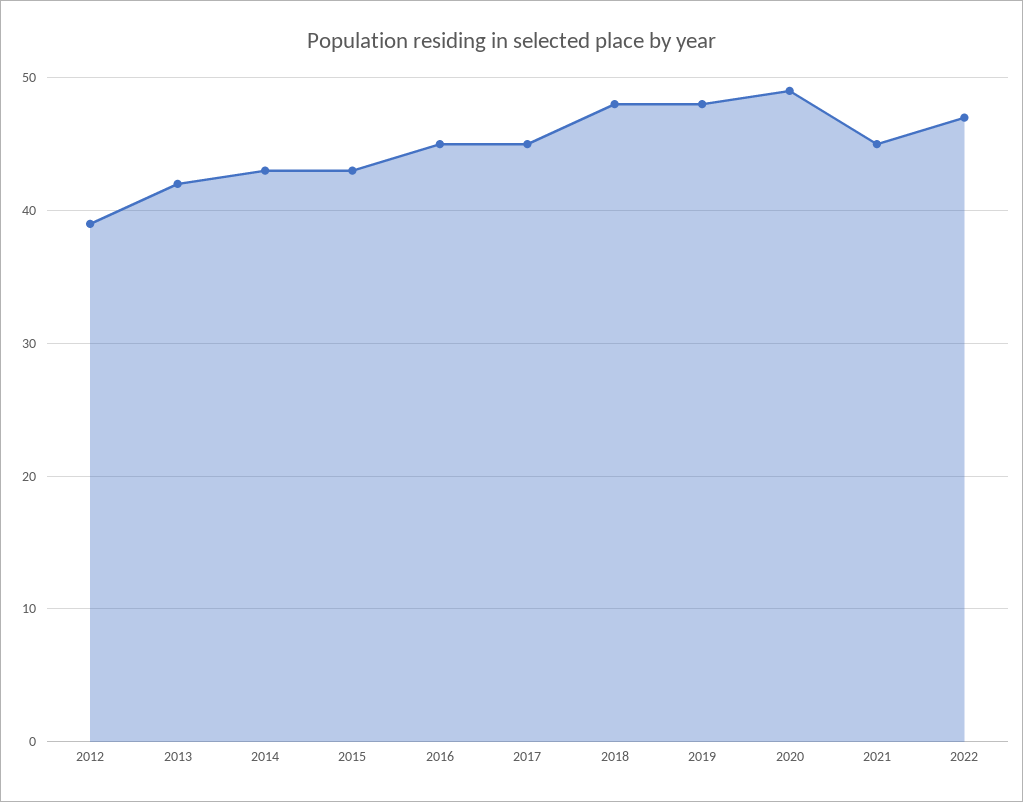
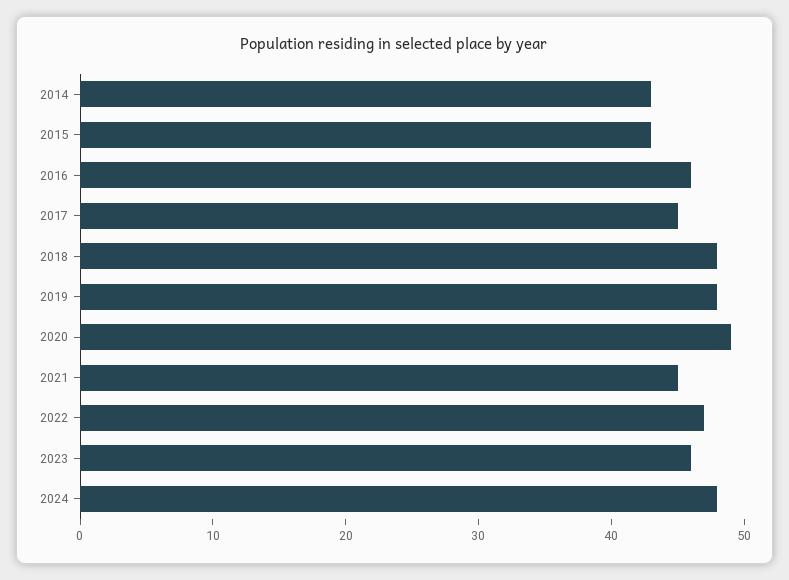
2012: 39 -> none
2013: 42 -> none
2016: 45 -> 46
2023: none -> 46
2024: none -> 48

